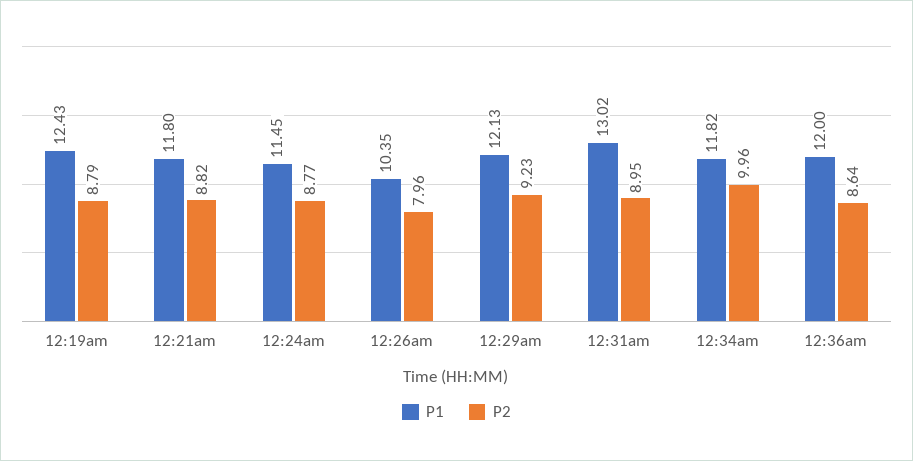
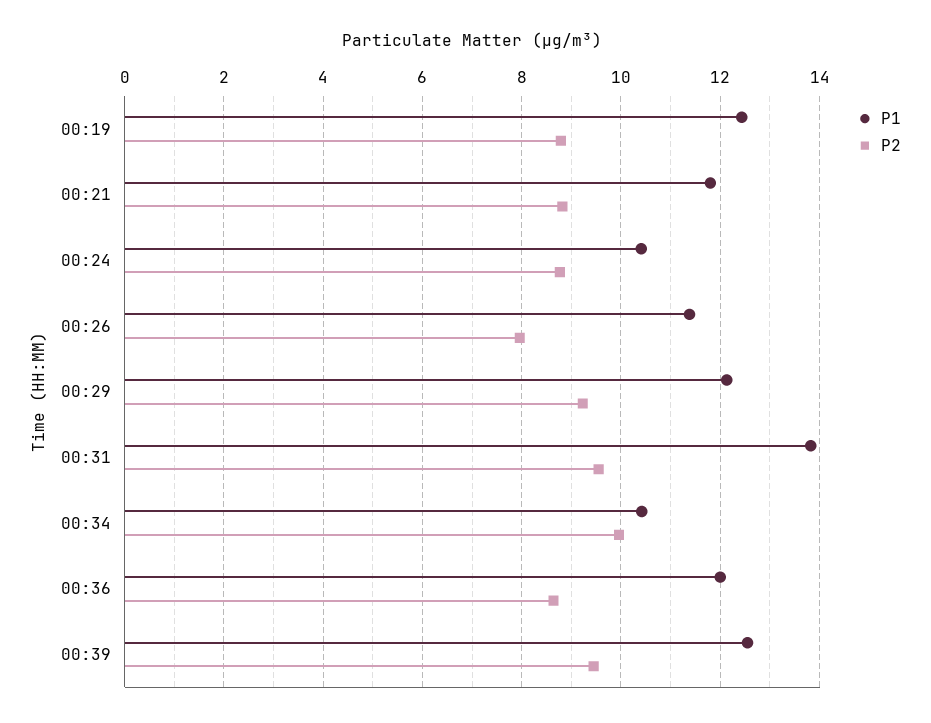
P1, 12:24am: 11.45 -> 10.4
P1, 12:26am: 10.35 -> 11.4
P1, 12:31am: 13.02 -> 13.8
P2, 12:31am: 8.95 -> 9.6
P1, 12:34am: 11.82 -> 10.4
P1, 00:39: none -> 12.6
P2, 00:39: none -> 9.4

